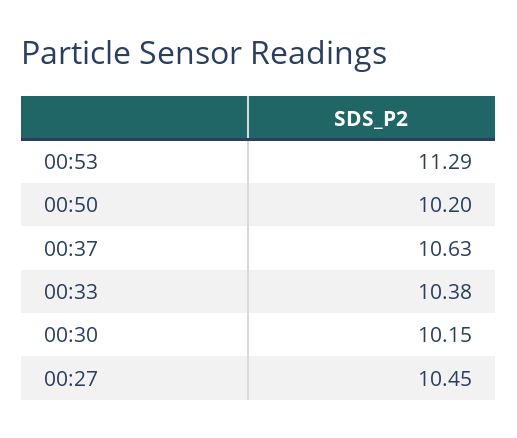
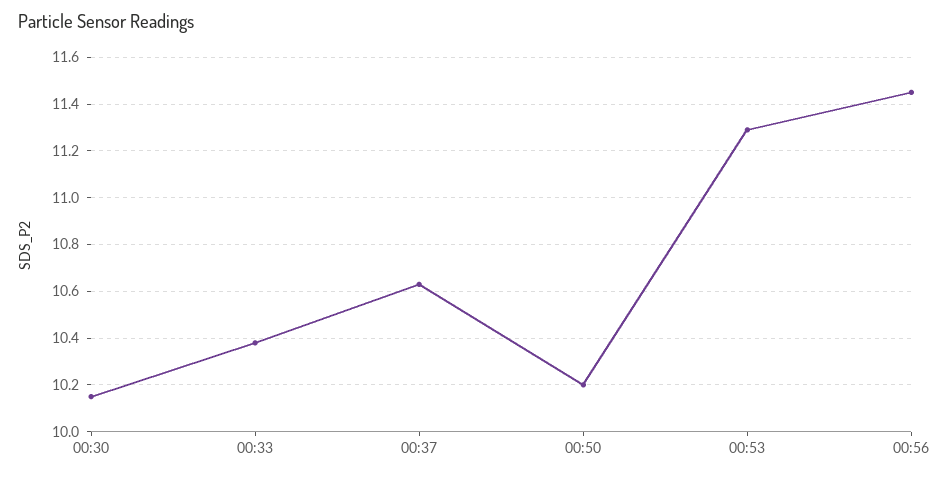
00:27: 10.45 -> none
00:56: none -> 11.45

